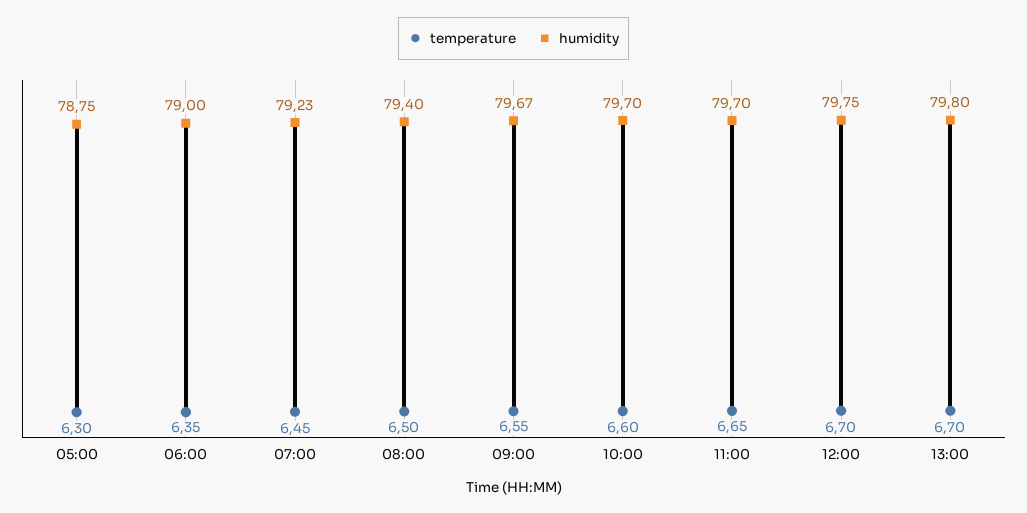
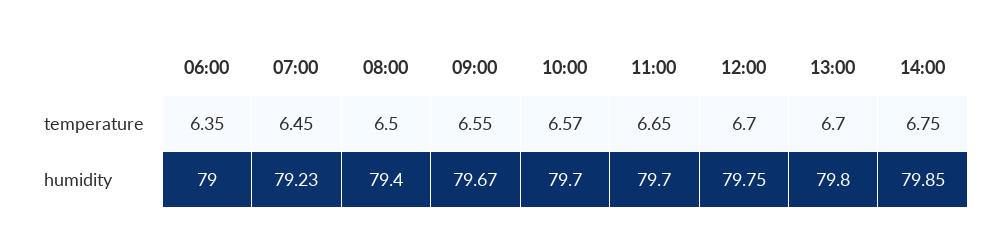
temperature, 05:00: 6.3 -> none
humidity, 05:00: 78.75 -> none
temperature, 10:00: 6.6 -> 6.57
temperature, 14:00: none -> 6.75
humidity, 14:00: none -> 79.85

